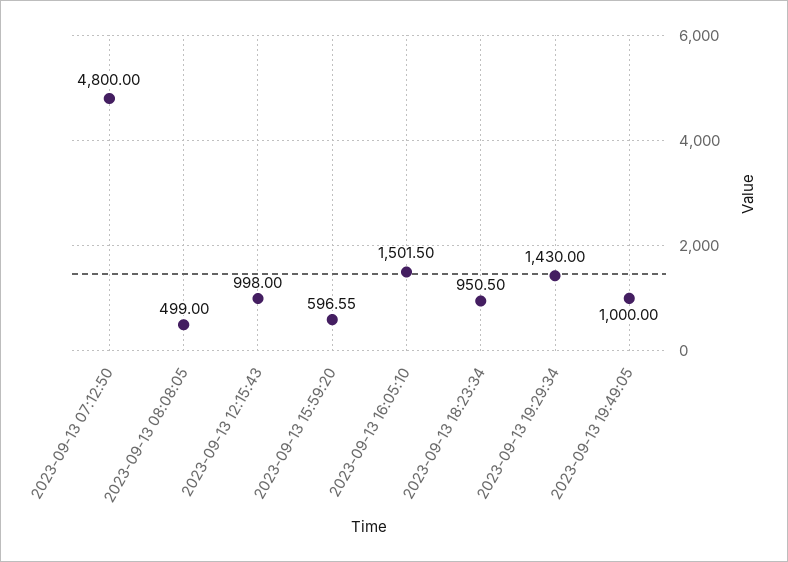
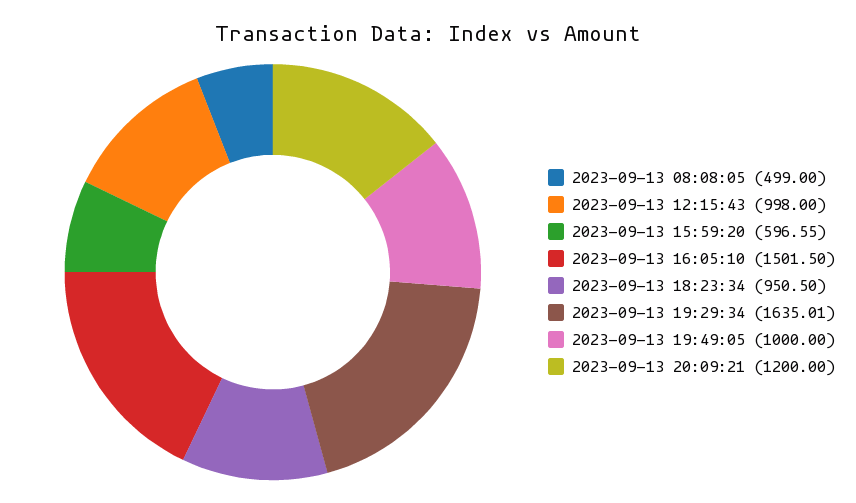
2023-09-13 07:12:50: 4800 -> none
2023-09-13 19:29:34: 1430 -> 1635.01
2023-09-13 20:09:21: none -> 1200

